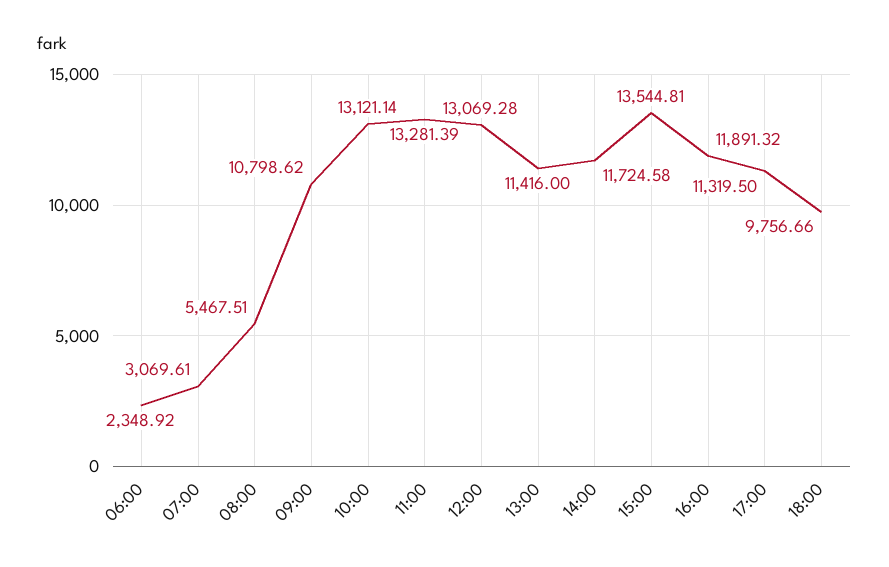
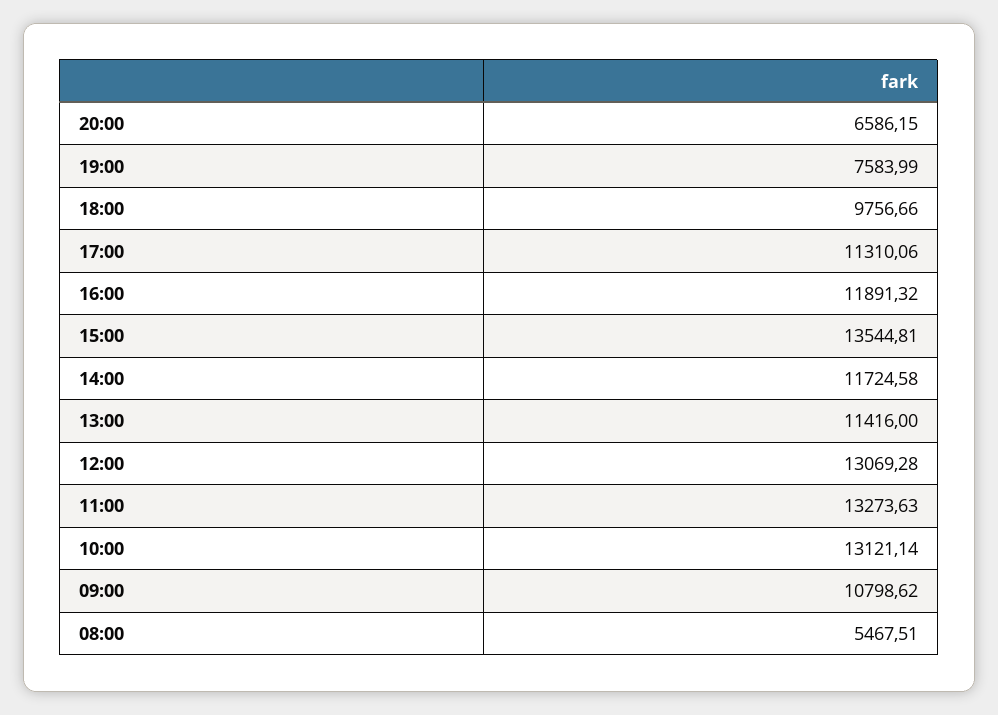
06:00: 2348.92 -> none
07:00: 3069.61 -> none
11:00: 13281.39 -> 13273.63
17:00: 11319.5 -> 11310.06
20:00: none -> 6586.15
19:00: none -> 7583.99

